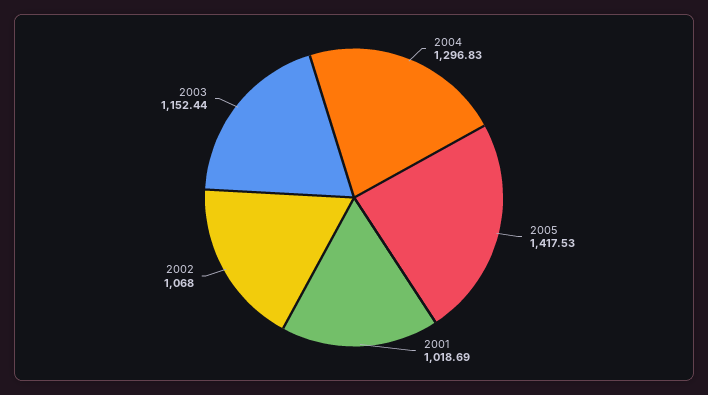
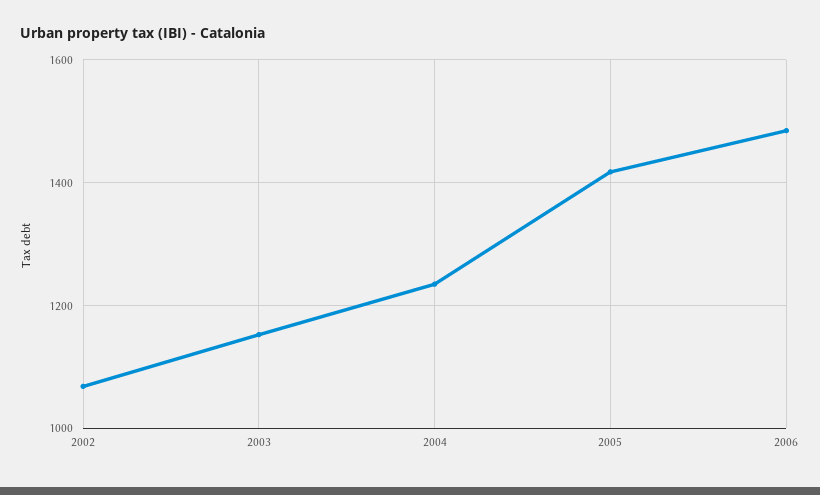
2004: 1296.83 -> 1240
2001: 1018.69 -> none
2006: none -> 1480

